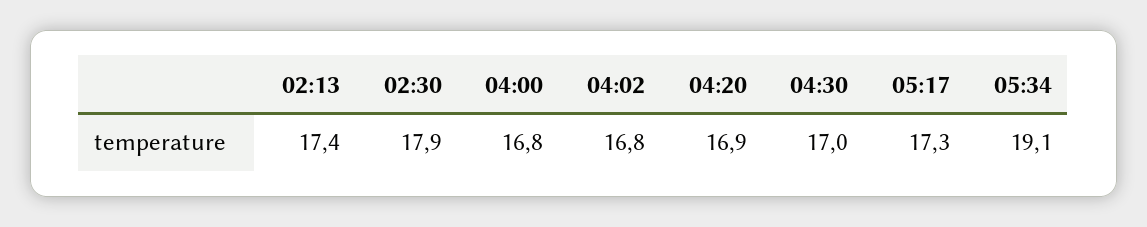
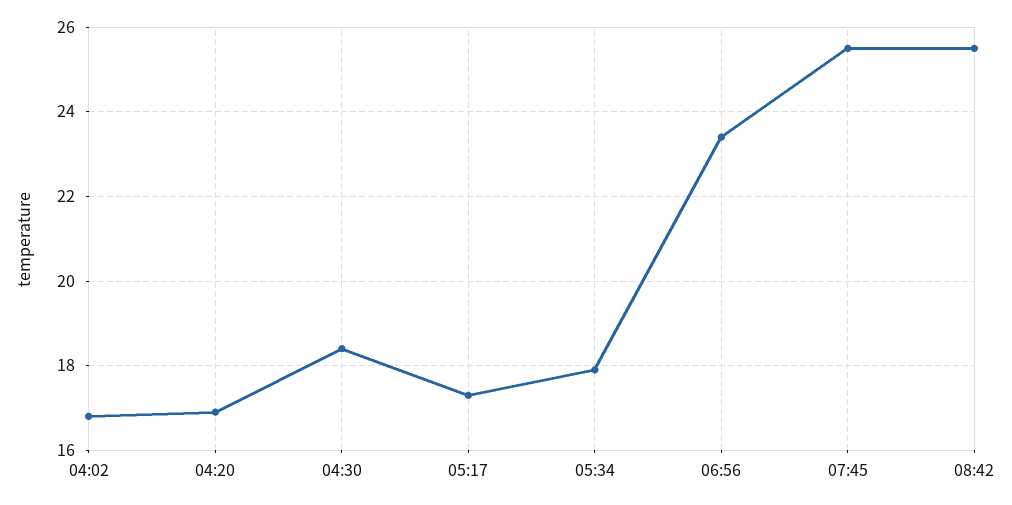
02:13: 17.4 -> none
02:30: 17.9 -> none
04:00: 16.8 -> none
04:30: 17 -> 18.5
05:34: 19.1 -> 18
06:56: none -> 23.5
07:45: none -> 25.5
08:42: none -> 25.5

